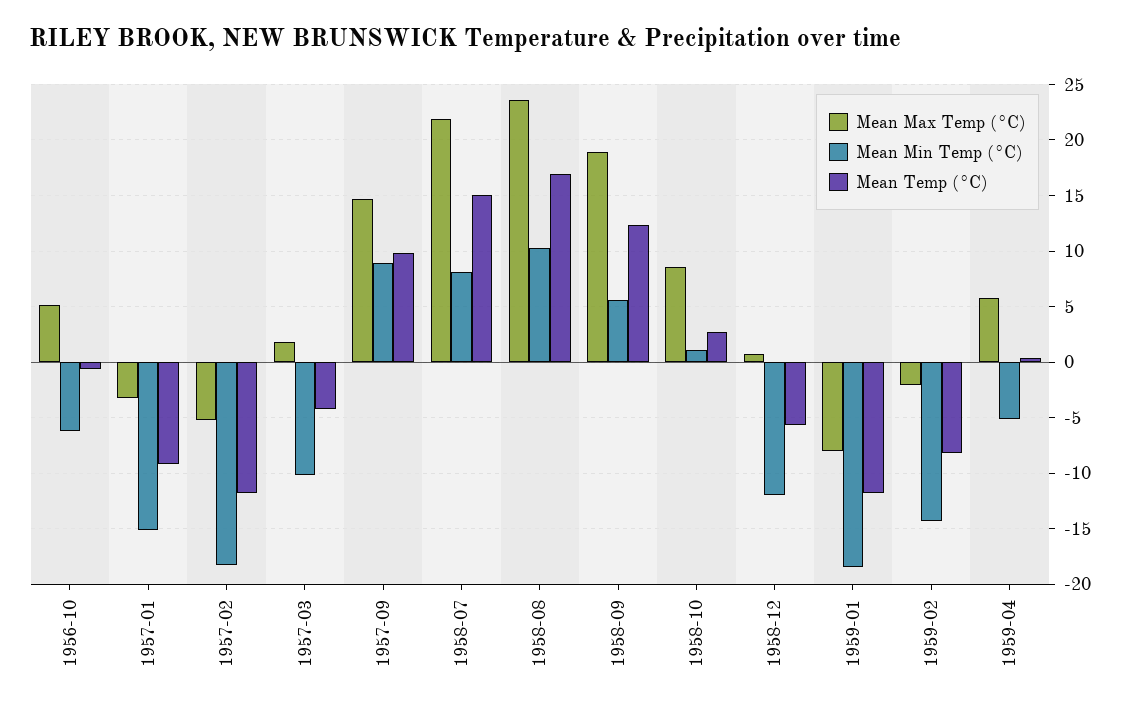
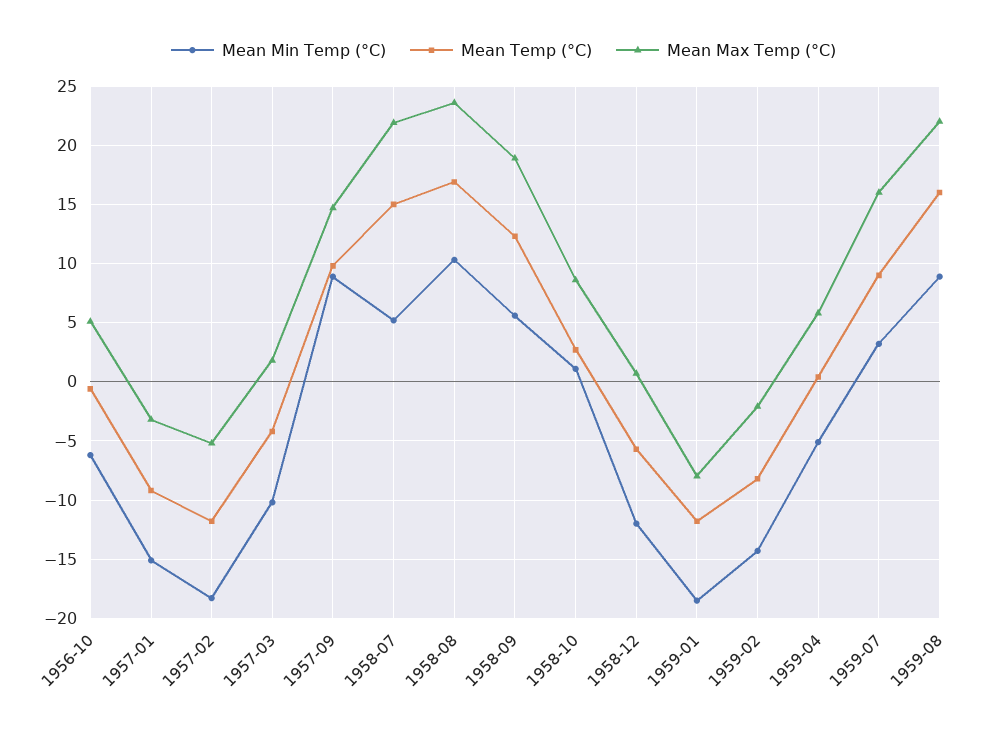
Mean Min Temp (°C), 1958-07: 8 -> 5
Mean Min Temp (°C), 1959-07: none -> 3
Mean Temp (°C), 1959-07: none -> 9
Mean Max Temp (°C), 1959-07: none -> 16
Mean Min Temp (°C), 1959-08: none -> 9
Mean Temp (°C), 1959-08: none -> 16
Mean Max Temp (°C), 1959-08: none -> 22

